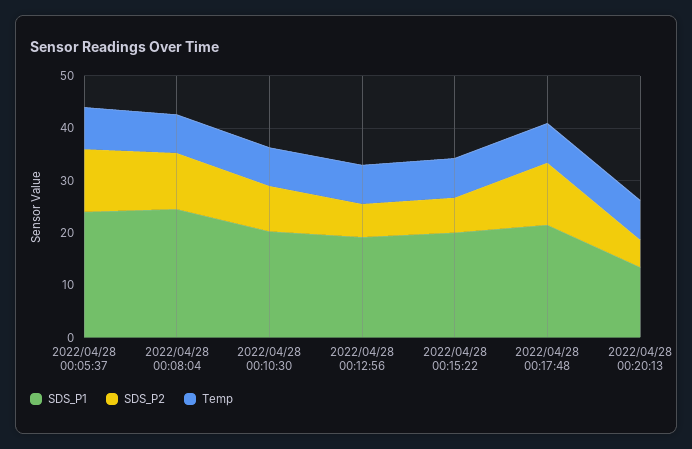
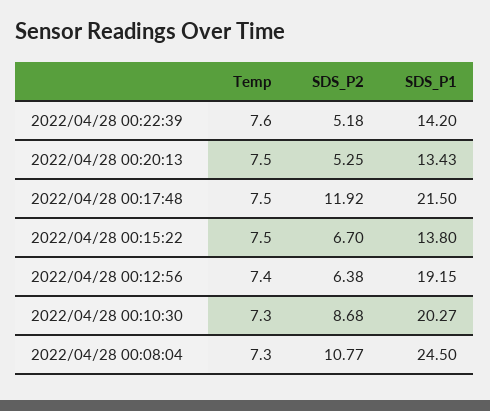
SDS_P1, 2022/04/28 00:05:37: 24 -> none
SDS_P2, 2022/04/28 00:05:37: 12 -> none
Temp, 2022/04/28 00:05:37: 8 -> none
SDS_P1, 2022/04/28 00:15:22: 20 -> 13.8
Temp, 2022/04/28 00:22:39: none -> 7.6
SDS_P2, 2022/04/28 00:22:39: none -> 5.18
SDS_P1, 2022/04/28 00:22:39: none -> 14.2

